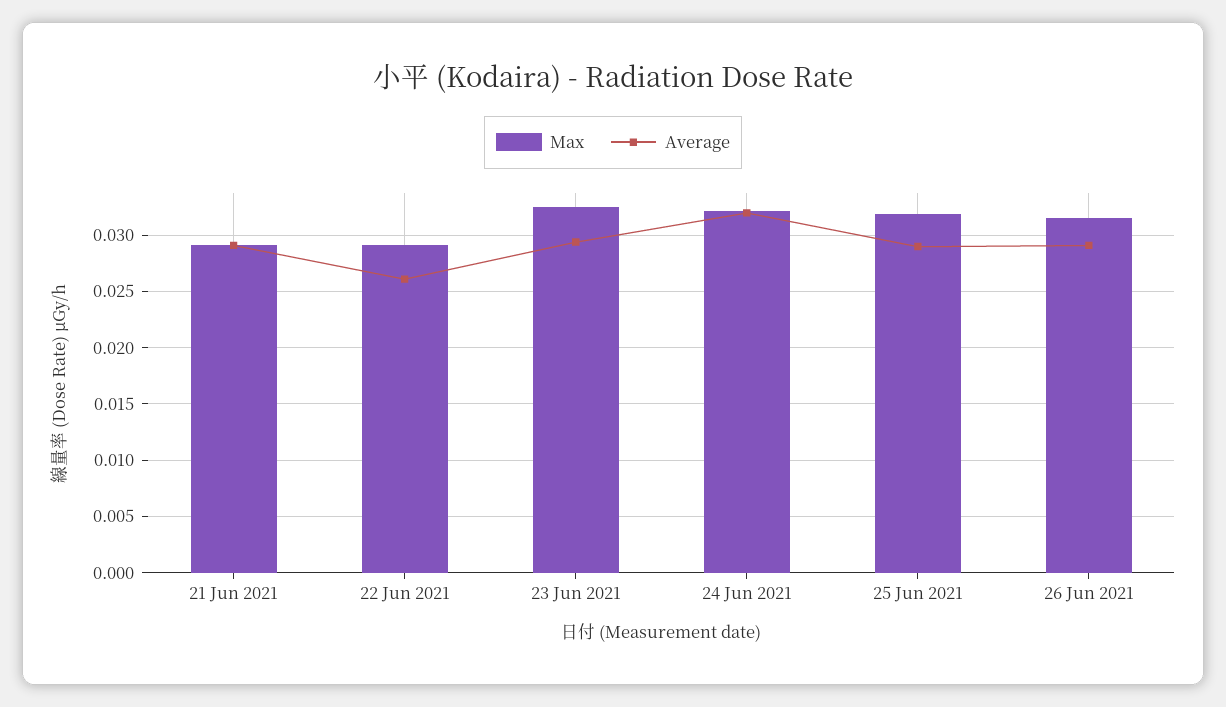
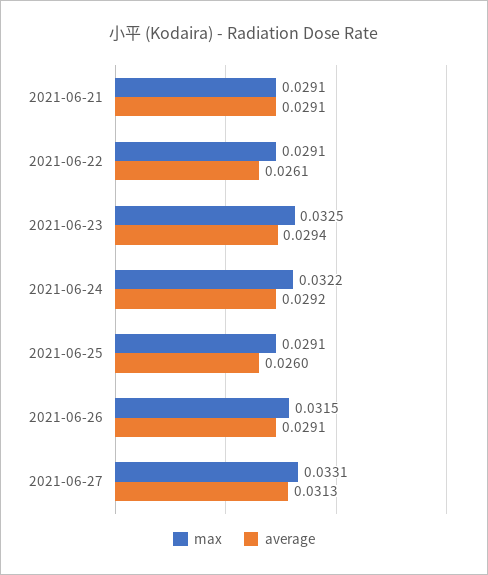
Average, 24 Jun 2021: 0.032 -> 0.0292
Max, 25 Jun 2021: 0.032 -> 0.0291
Average, 25 Jun 2021: 0.029 -> 0.026
Max, 2021-06-27: none -> 0.0331
Average, 2021-06-27: none -> 0.0313

